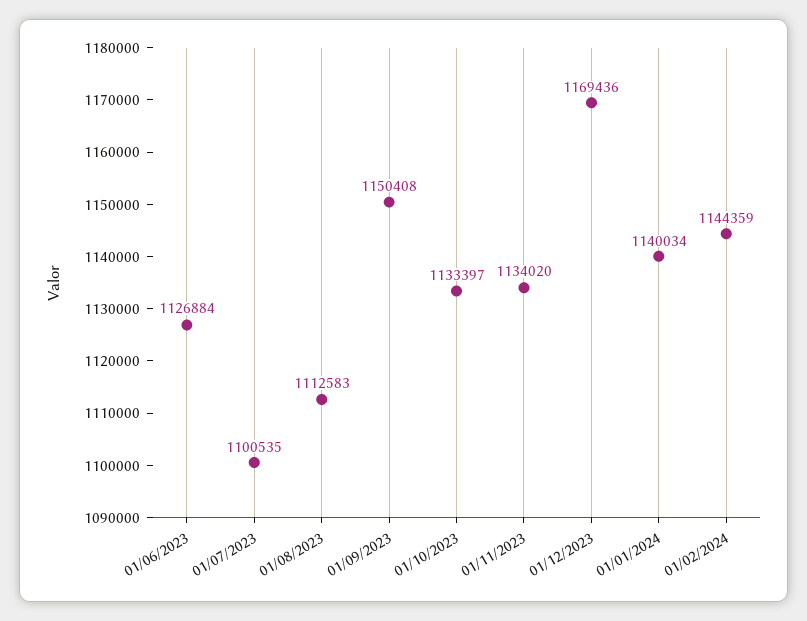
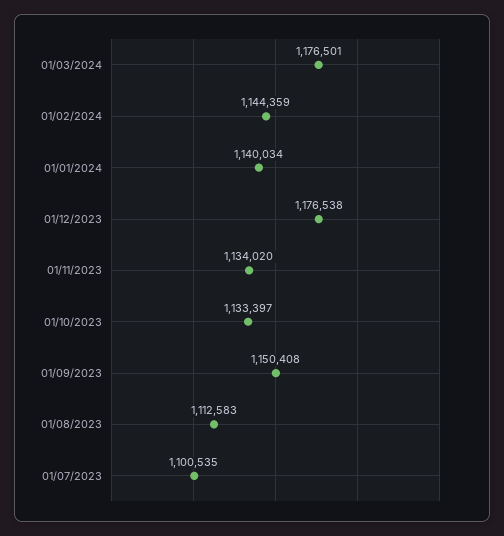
01/06/2023: 1126884 -> none
01/12/2023: 1169436 -> 1176538
01/03/2024: none -> 1176501

